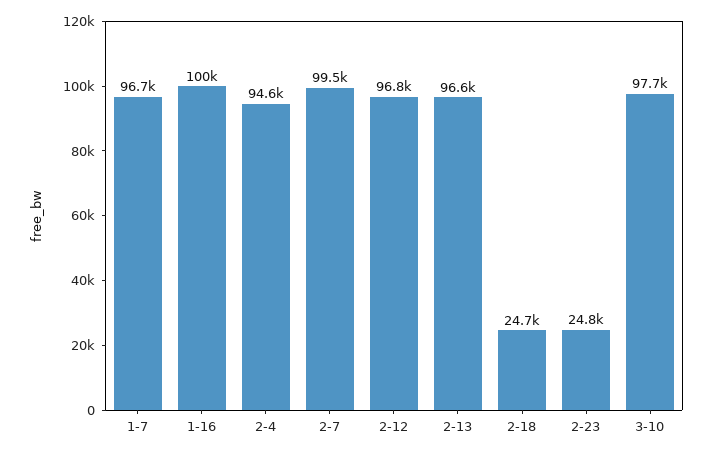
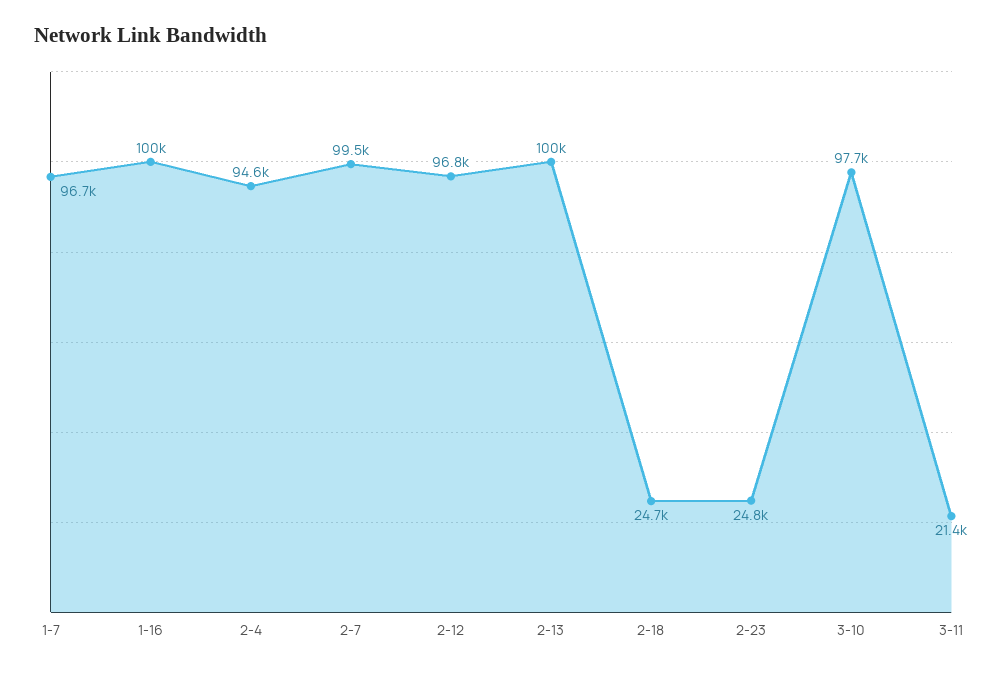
2-13: 96600 -> 100000
3-11: none -> 21400

